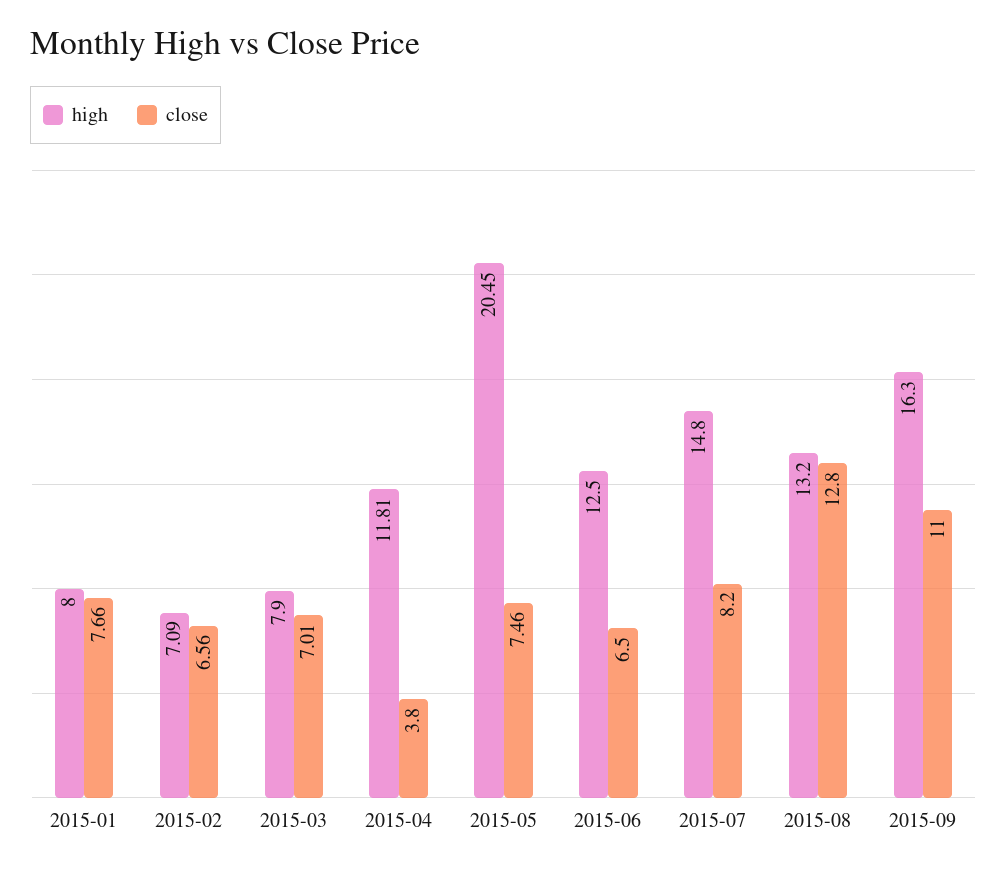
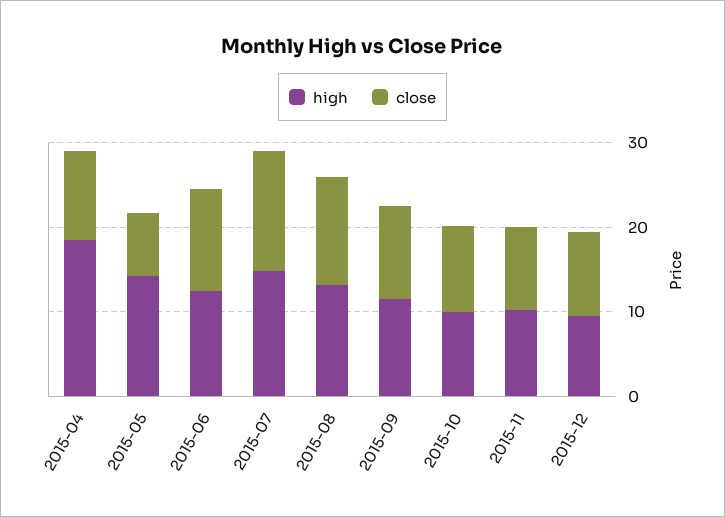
high, 2015-01: 8 -> none
close, 2015-01: 7.66 -> none
high, 2015-02: 7.09 -> none
close, 2015-02: 6.56 -> none
high, 2015-03: 7.9 -> none
close, 2015-03: 7.01 -> none
high, 2015-04: 11.81 -> 18
close, 2015-04: 3.8 -> 10
high, 2015-05: 20.45 -> 14
close, 2015-06: 6.5 -> 12
close, 2015-07: 8.2 -> 14
high, 2015-09: 16.3 -> 12
high, 2015-10: none -> 10
close, 2015-10: none -> 10
high, 2015-11: none -> 10
close, 2015-11: none -> 10
high, 2015-12: none -> 10
close, 2015-12: none -> 10

